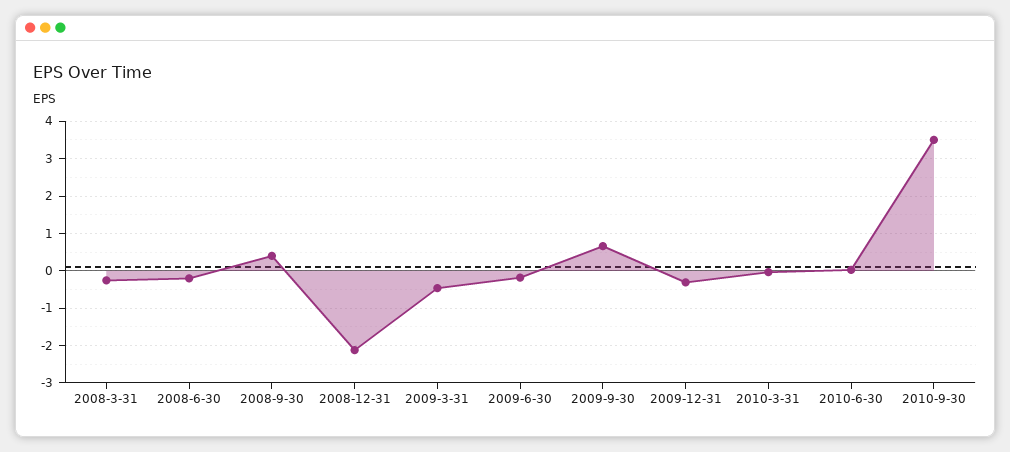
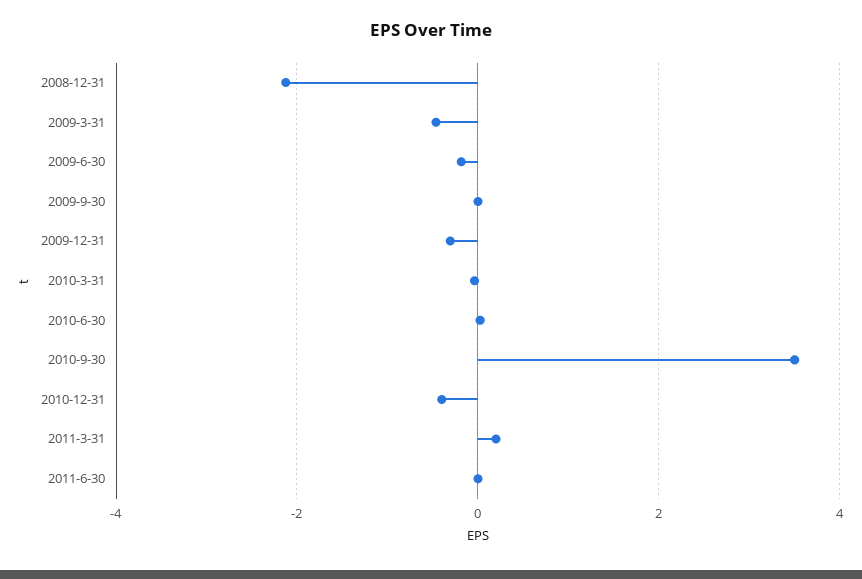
2008-3-31: -0.2 -> none
2008-6-30: -0.2 -> none
2008-9-30: 0.4 -> none
2009-9-30: 0.6 -> 0
2010-12-31: none -> -0.4
2011-3-31: none -> 0.2
2011-6-30: none -> 0

